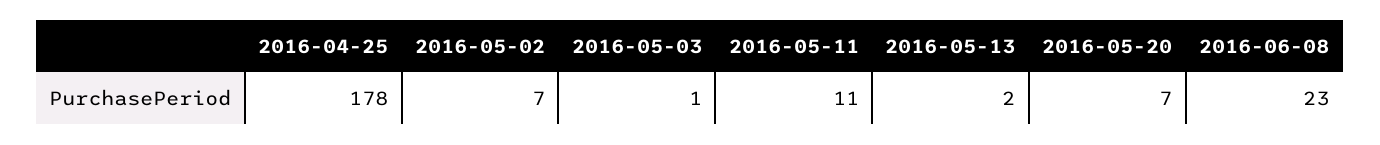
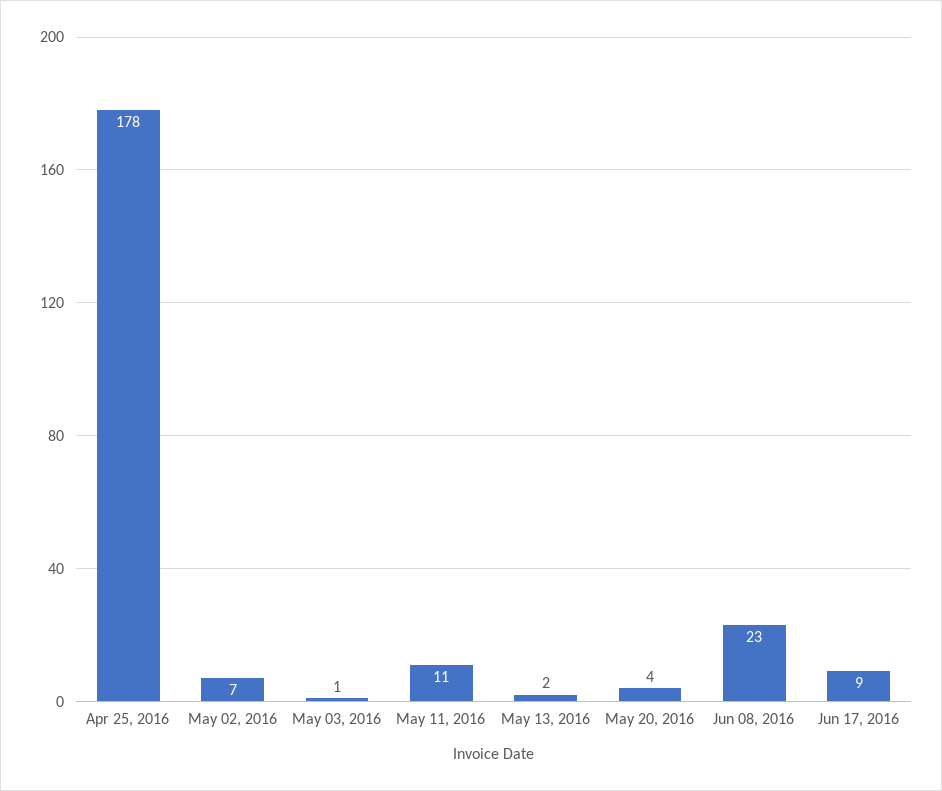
2016-05-20: 7 -> 4
Jun 17, 2016: none -> 9

